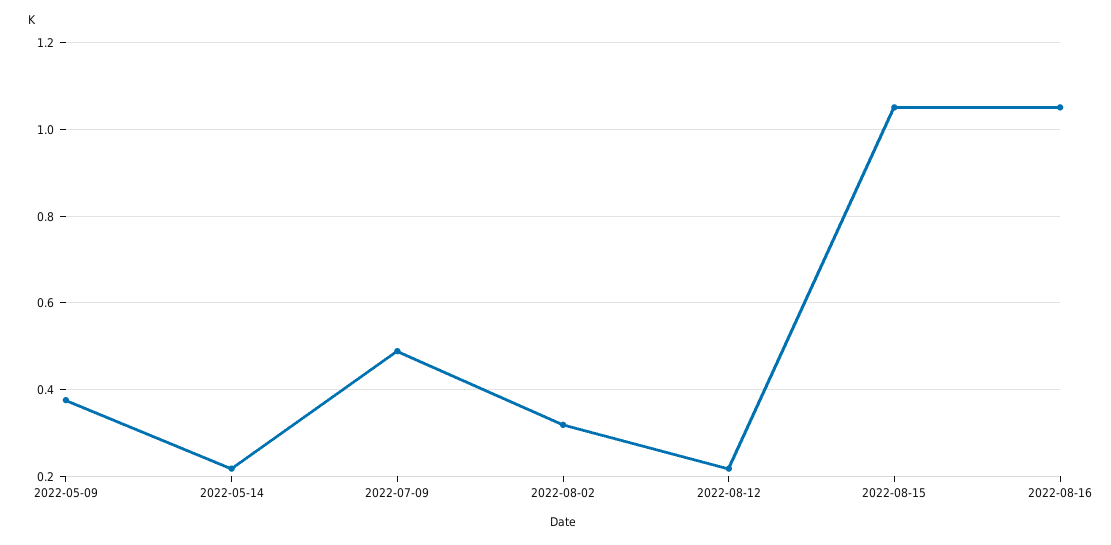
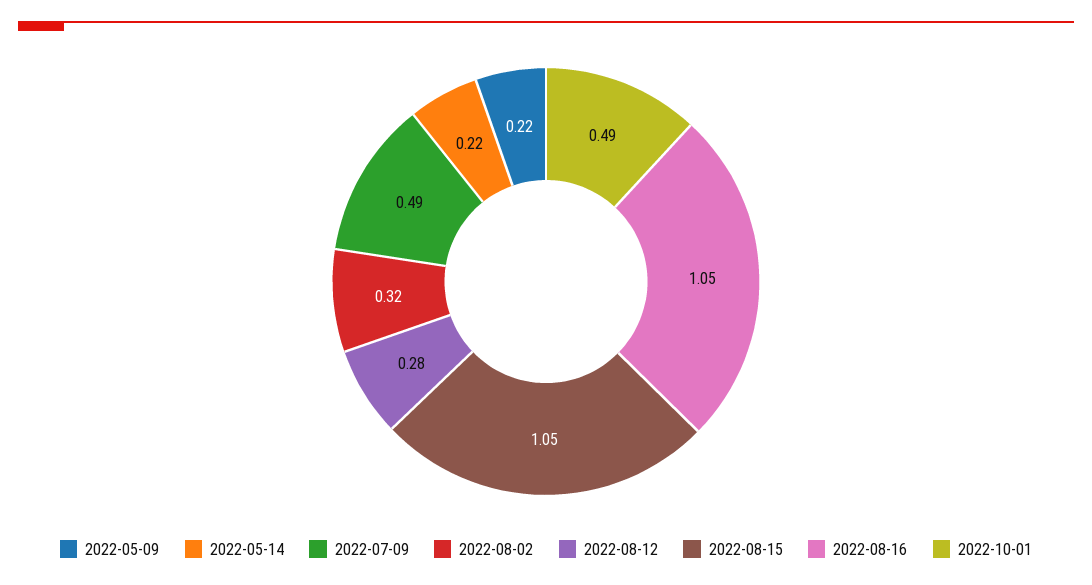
2022-05-09: 0.38 -> 0.22
2022-08-12: 0.22 -> 0.28
2022-10-01: none -> 0.49

